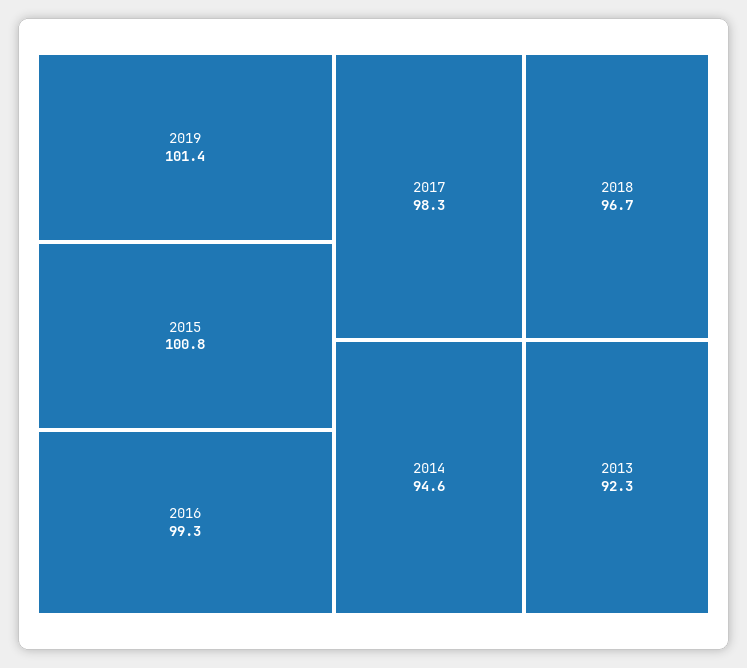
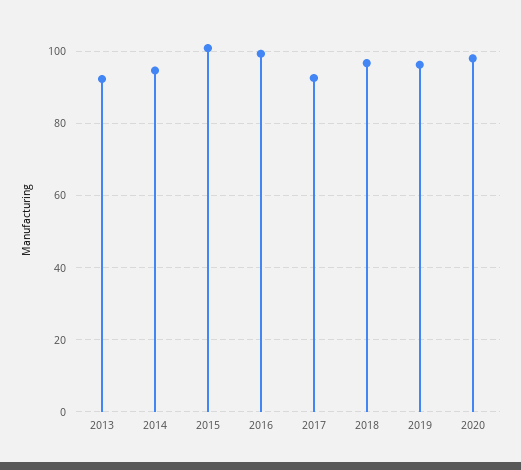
2019: 101.4 -> 96
2017: 98.3 -> 92
2020: none -> 98

